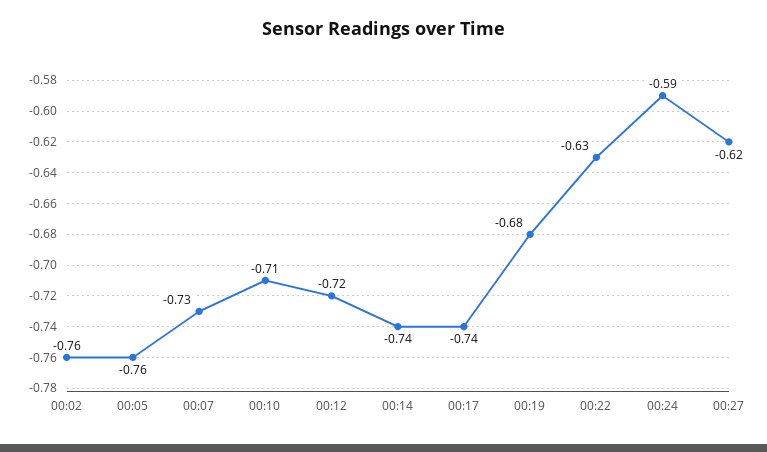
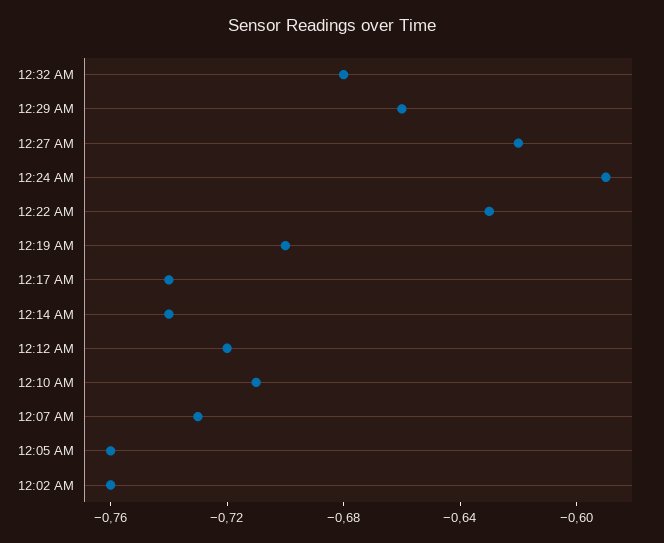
00:19: -0.68 -> -0.7
12:32 AM: none -> -0.68
12:29 AM: none -> -0.66

